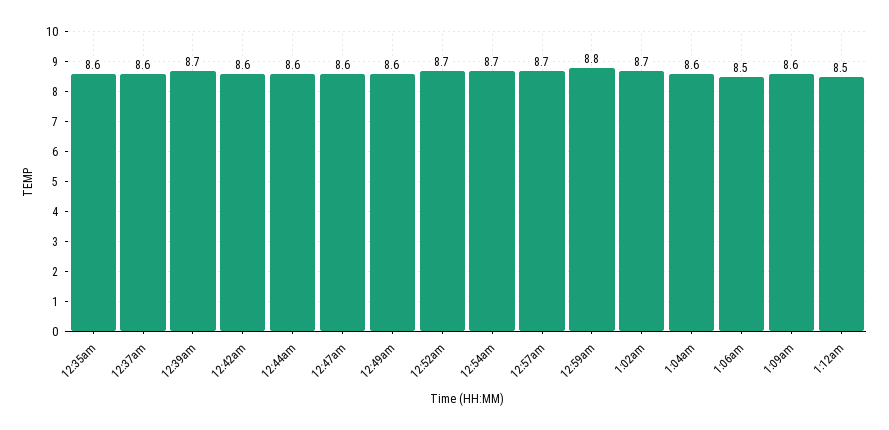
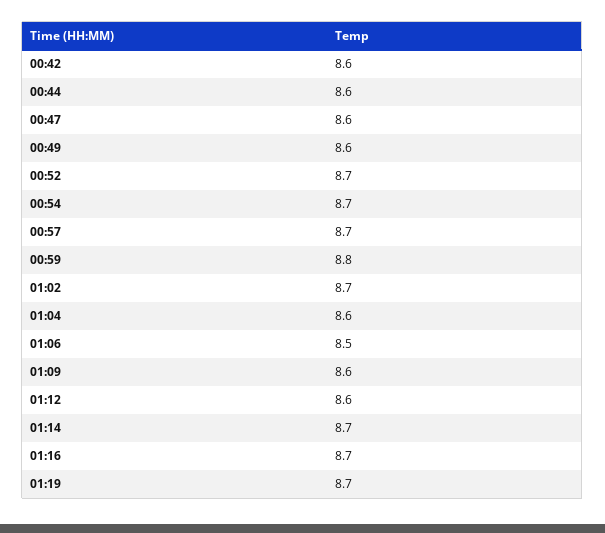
12:35am: 8.6 -> none
12:37am: 8.6 -> none
12:39am: 8.7 -> none
1:12am: 8.5 -> 8.6
01:14: none -> 8.7
01:16: none -> 8.7
01:19: none -> 8.7

